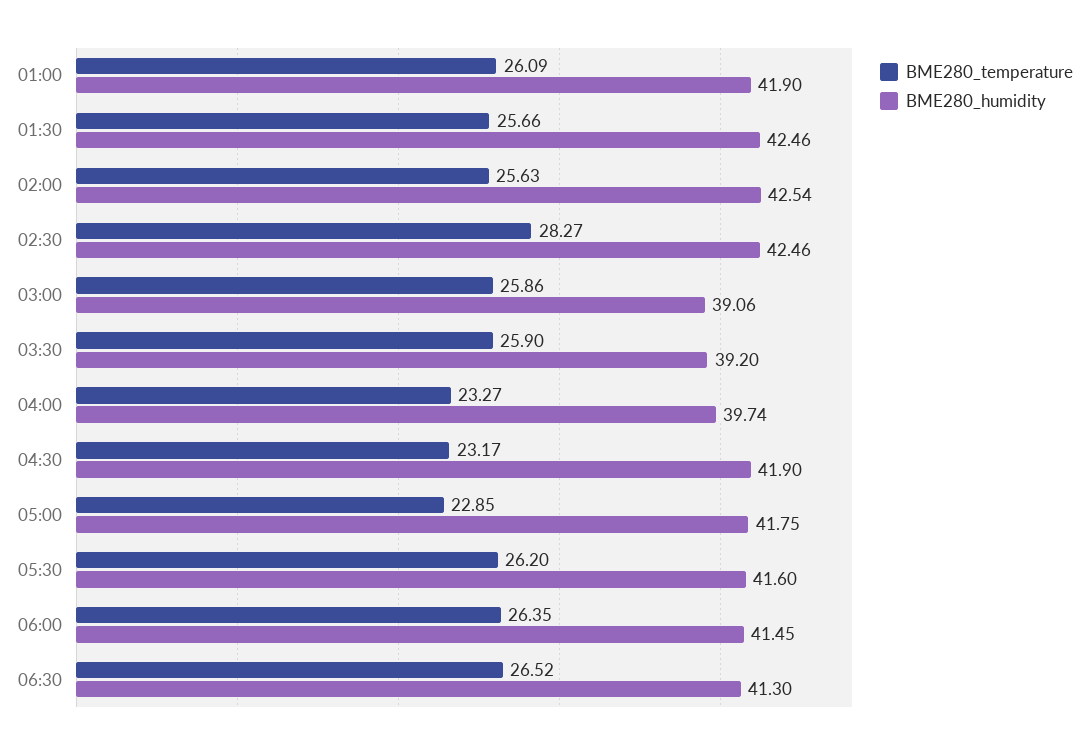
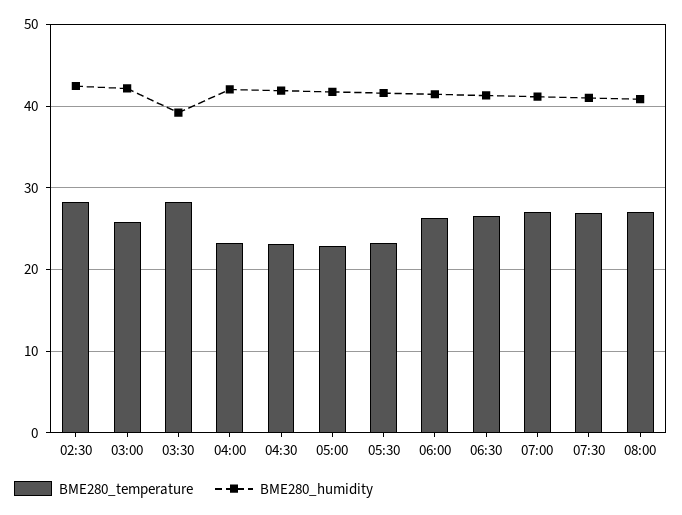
BME280_temperature, 01:00: 26.09 -> none
BME280_humidity, 01:00: 41.9 -> none
BME280_temperature, 01:30: 25.66 -> none
BME280_humidity, 01:30: 42.46 -> none
BME280_temperature, 02:00: 25.63 -> none
BME280_humidity, 02:00: 42.54 -> none
BME280_humidity, 03:00: 39.06 -> 42
BME280_temperature, 03:30: 25.9 -> 28
BME280_humidity, 04:00: 39.74 -> 42
BME280_temperature, 05:30: 26.2 -> 23
BME280_temperature, 07:00: none -> 27
BME280_humidity, 07:00: none -> 41
BME280_temperature, 07:30: none -> 27
BME280_humidity, 07:30: none -> 41
BME280_temperature, 08:00: none -> 27
BME280_humidity, 08:00: none -> 41

